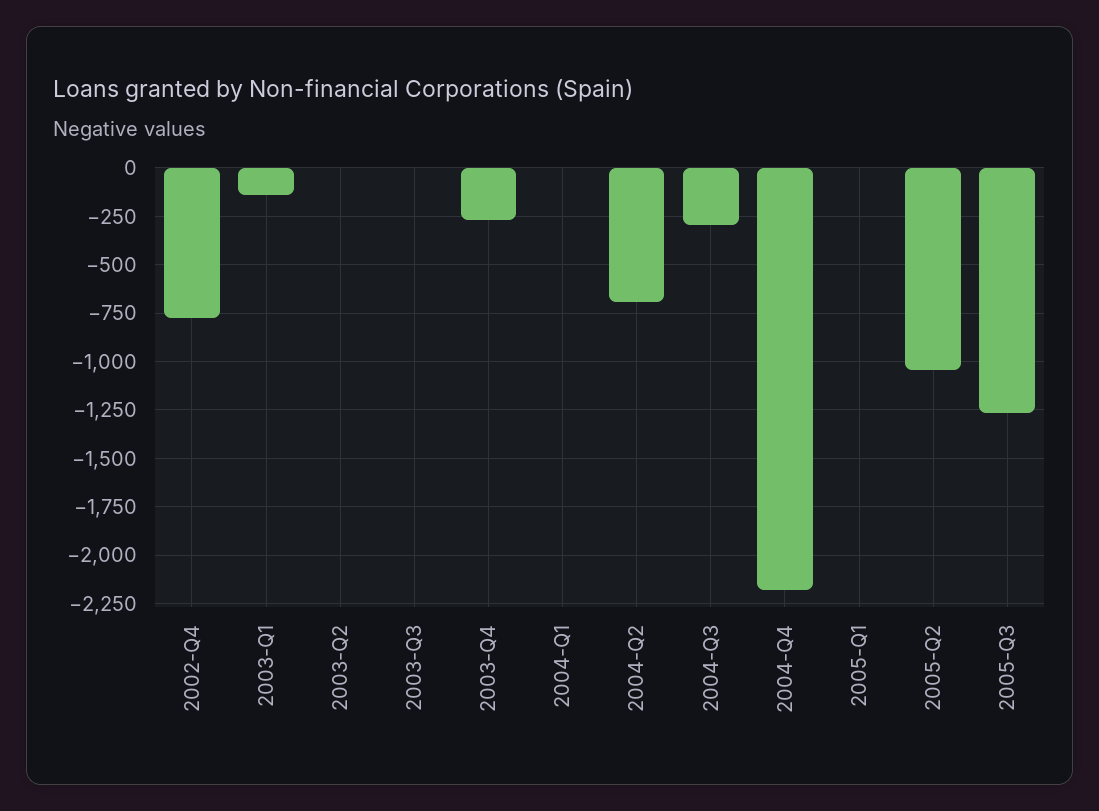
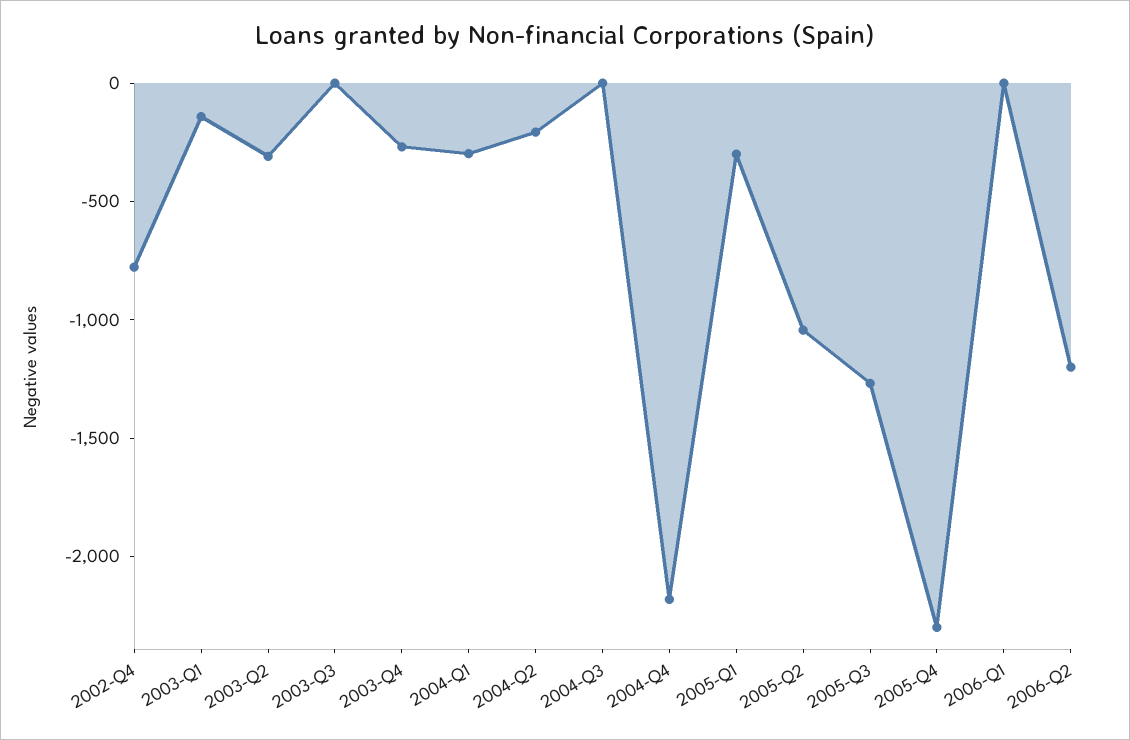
2003-Q2: 0 -> -300
2004-Q1: 0 -> -300
2004-Q2: -700 -> -200
2004-Q3: -300 -> 0
2005-Q1: 0 -> -300
2005-Q4: none -> -2300
2006-Q1: none -> 0
2006-Q2: none -> -1200

